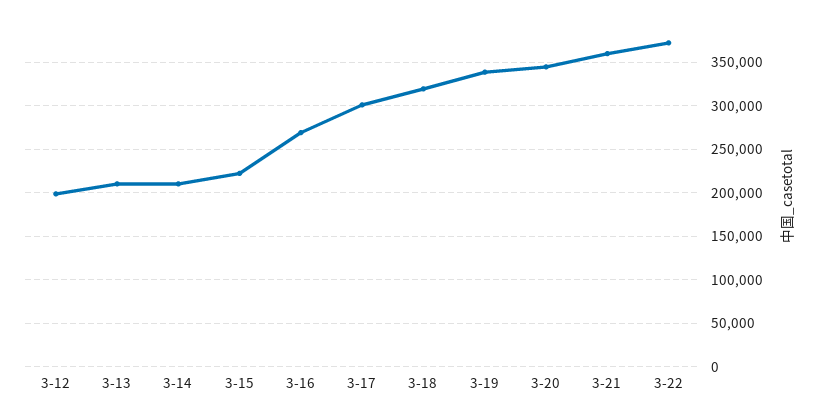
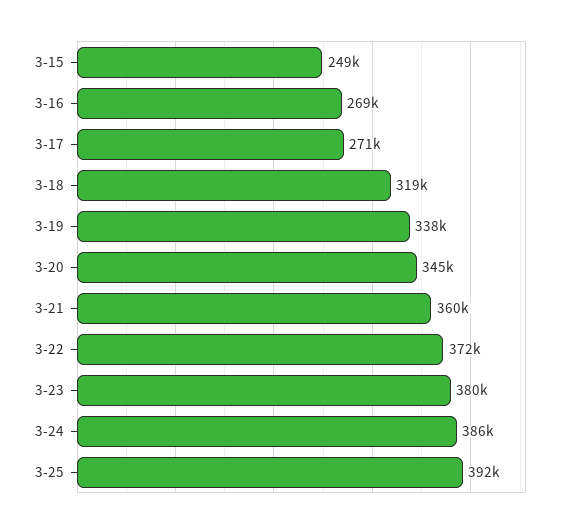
3-12: 200000 -> none
3-13: 210000 -> none
3-14: 210000 -> none
3-15: 220000 -> 249000
3-17: 300000 -> 271000
3-23: none -> 380000
3-24: none -> 386000
3-25: none -> 392000

